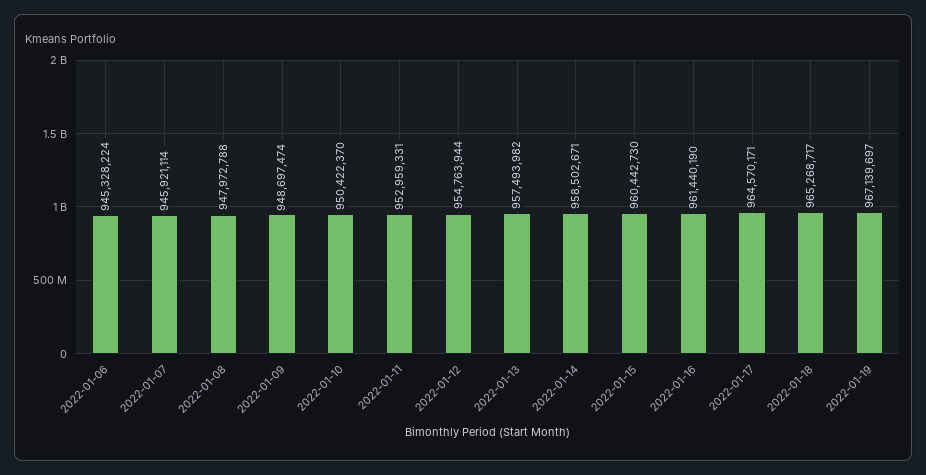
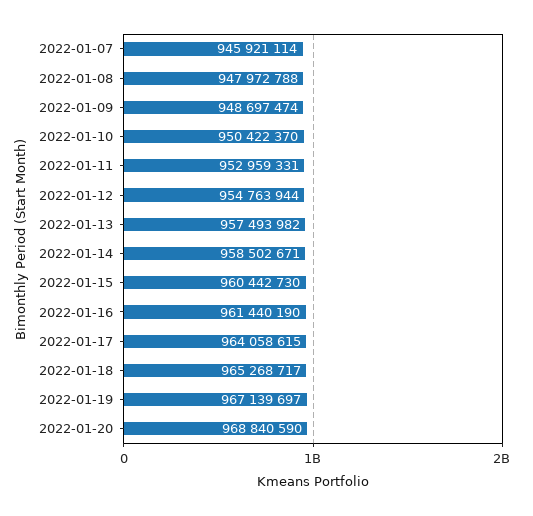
2022-01-06: 945328224 -> none
2022-01-17: 964570171 -> 964058615
2022-01-20: none -> 968840590

